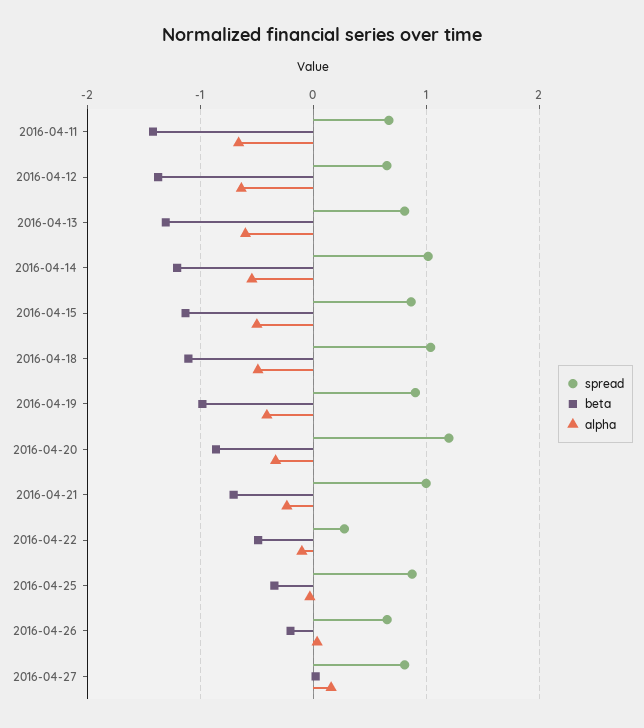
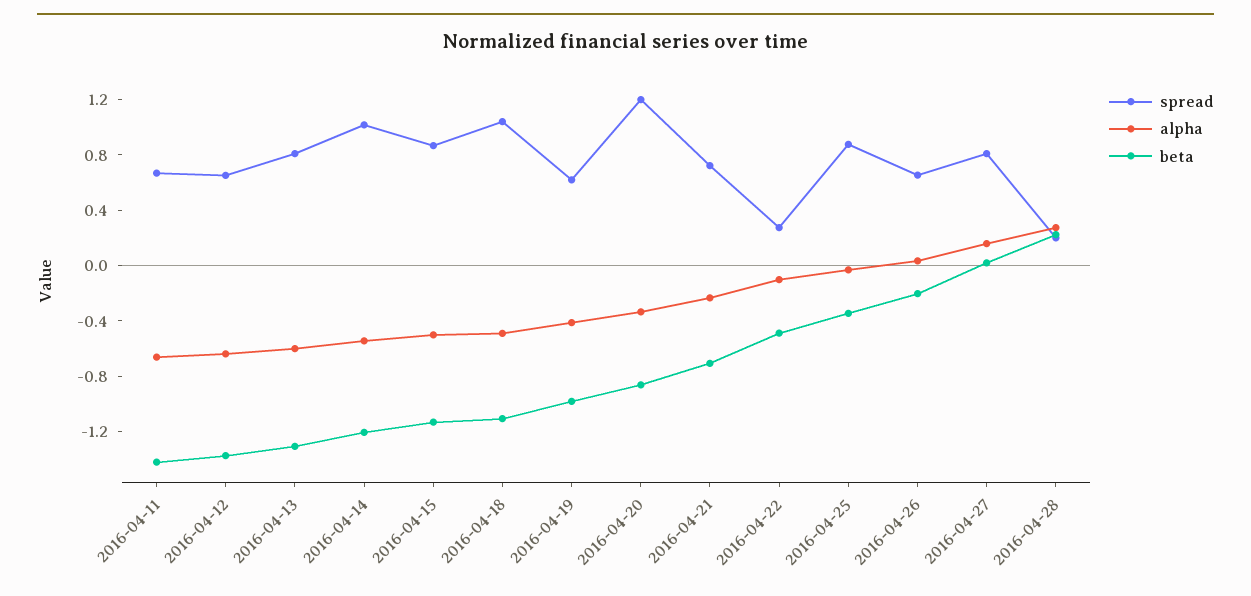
spread, 2016-04-19: 0.9 -> 0.6
spread, 2016-04-21: 1 -> 0.7
spread, 2016-04-28: none -> 0.2
alpha, 2016-04-28: none -> 0.3
beta, 2016-04-28: none -> 0.2

